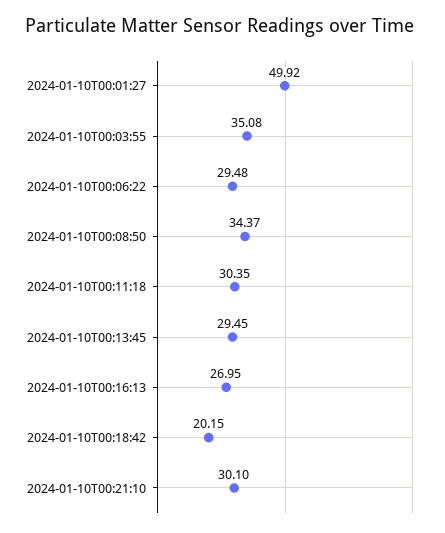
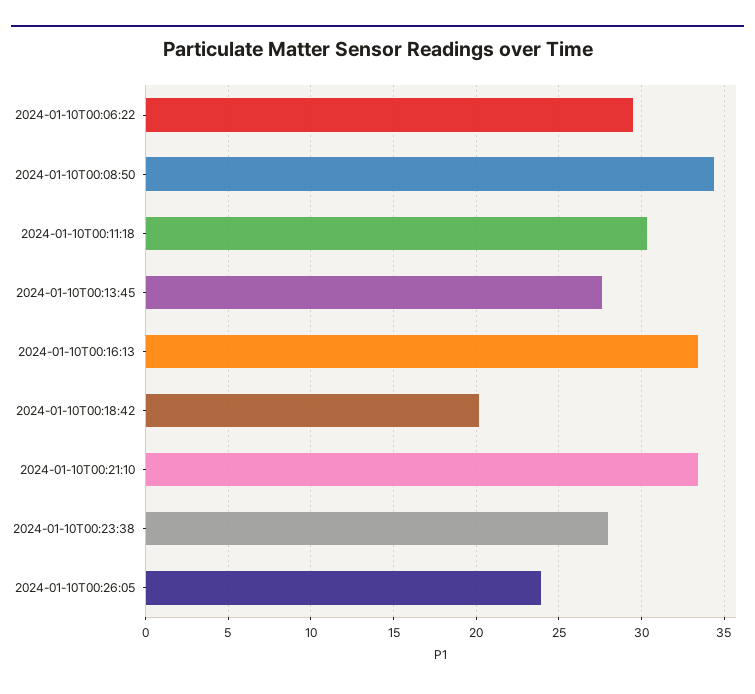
2024-01-10T00:01:27: 49.92 -> none
2024-01-10T00:03:55: 35.08 -> none
2024-01-10T00:13:45: 29.45 -> 27.5
2024-01-10T00:16:13: 26.95 -> 33.5
2024-01-10T00:21:10: 30.1 -> 33.5
2024-01-10T00:23:38: none -> 28
2024-01-10T00:26:05: none -> 24

